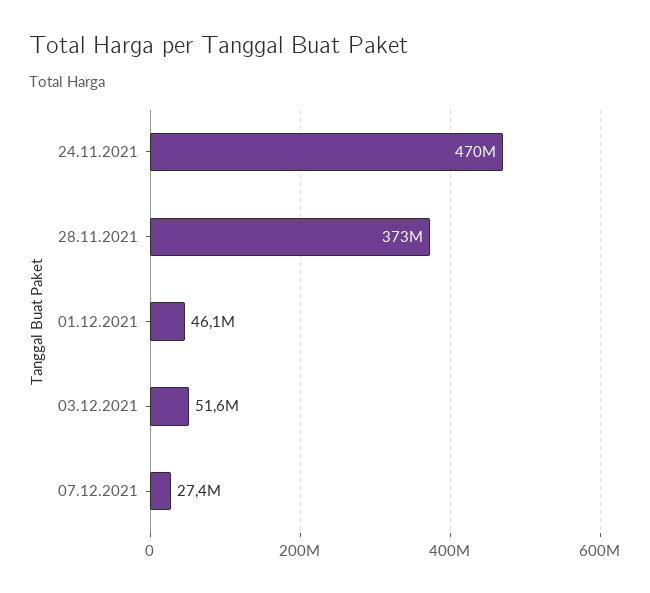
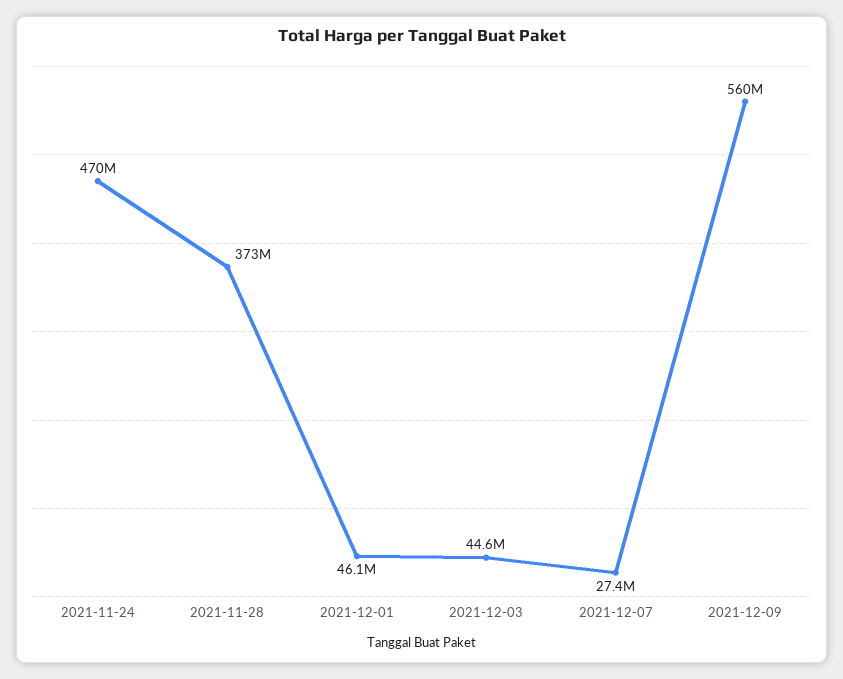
03.12.2021: 51600000 -> 44600000
2021-12-09: none -> 560000000

